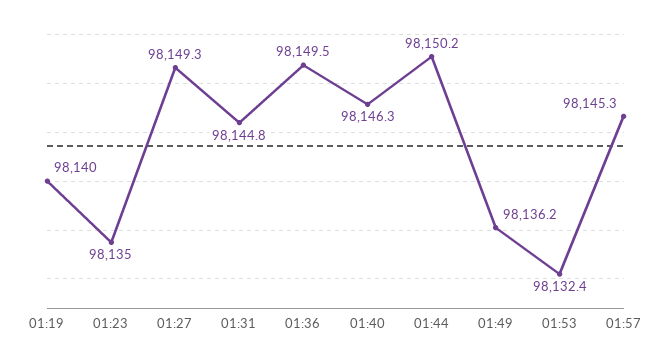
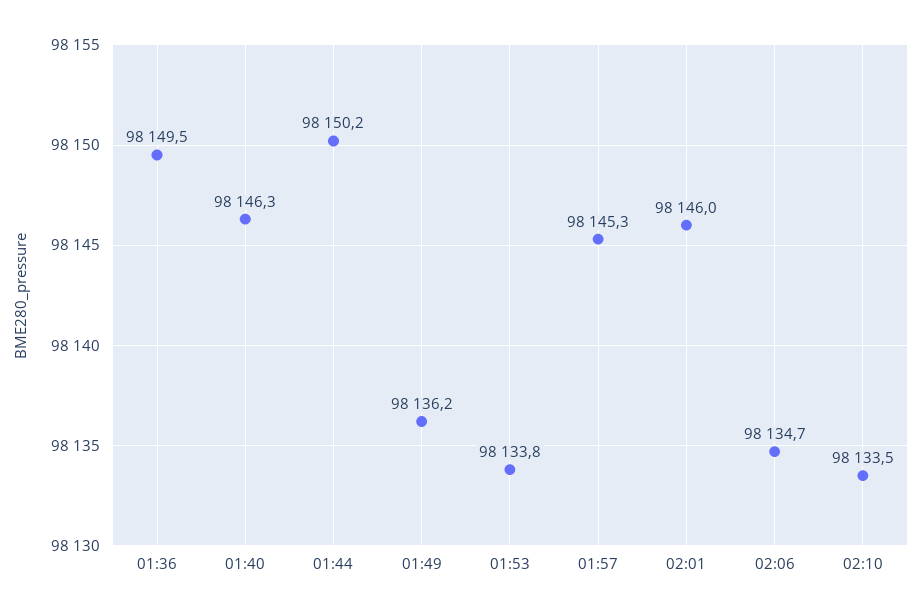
01:19: 98140 -> none
01:23: 98135 -> none
01:27: 98149.3 -> none
01:31: 98144.8 -> none
01:53: 98132.4 -> 98133.8
02:01: none -> 98146
02:06: none -> 98134.7
02:10: none -> 98133.5

